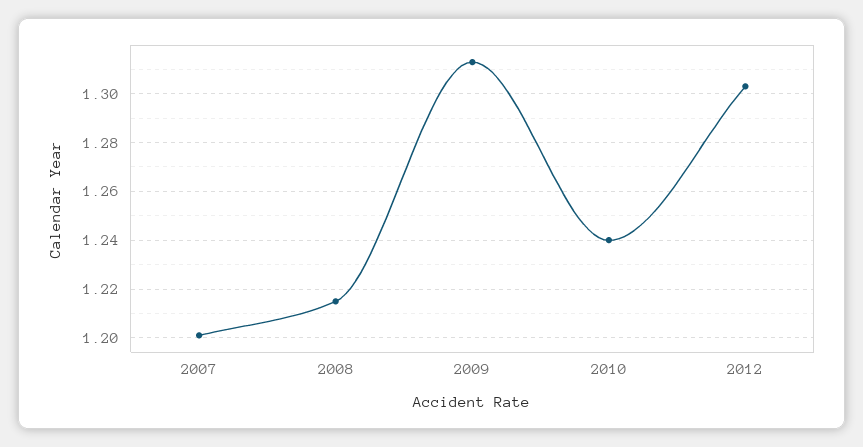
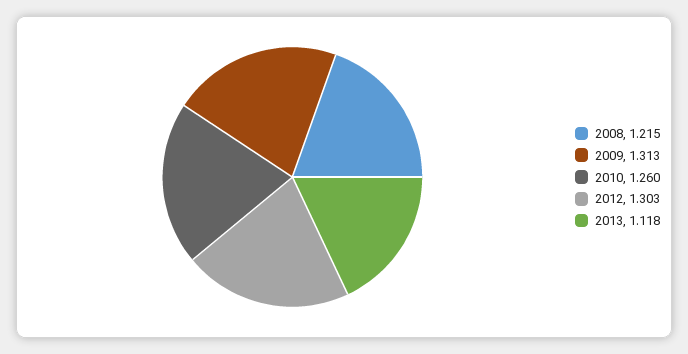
2007: 1.2 -> none
2010: 1.24 -> 1.26
2013: none -> 1.118

